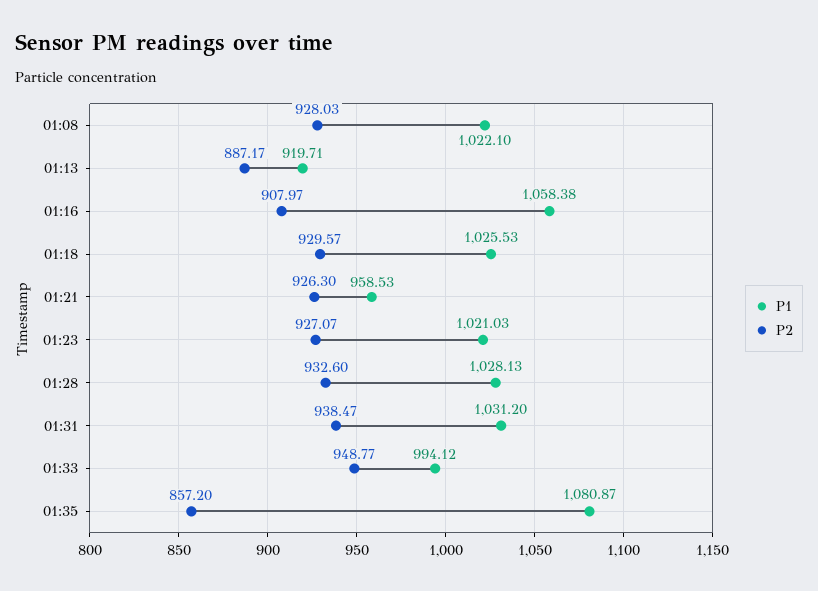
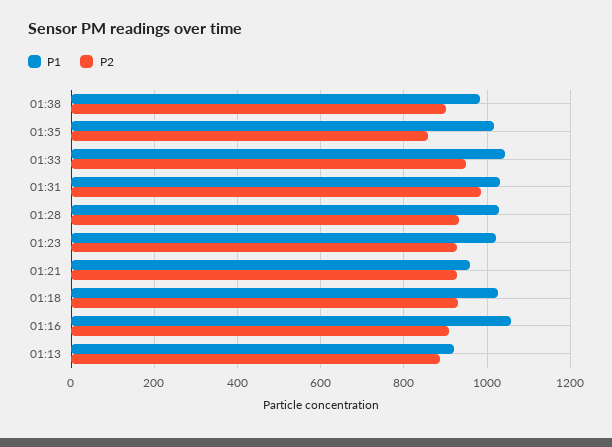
P1, 01:08: 1022.1 -> none
P2, 01:08: 928.03 -> none
P2, 01:31: 938.47 -> 980
P1, 01:33: 994.12 -> 1040
P1, 01:35: 1080.87 -> 1020
P1, 01:38: none -> 980
P2, 01:38: none -> 900

